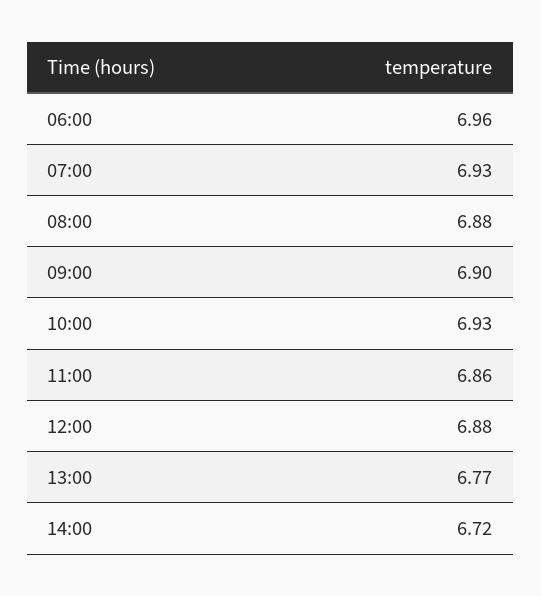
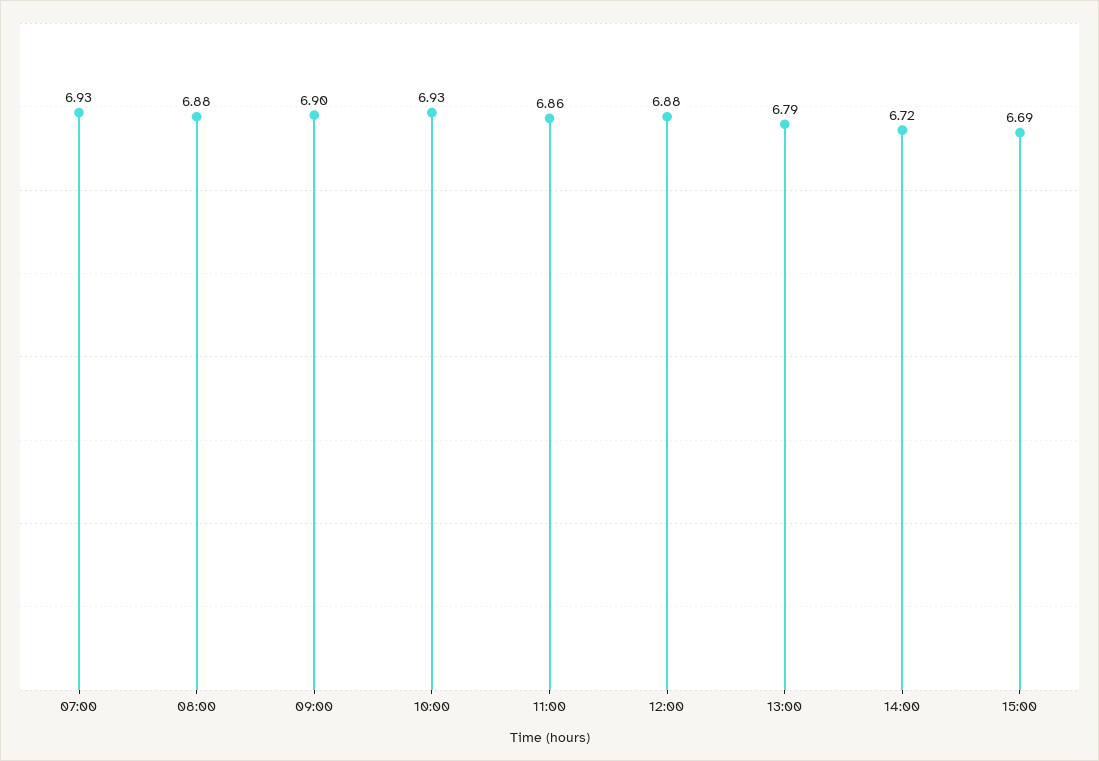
06:00: 6.96 -> none
13:00: 6.77 -> 6.79
15:00: none -> 6.69

